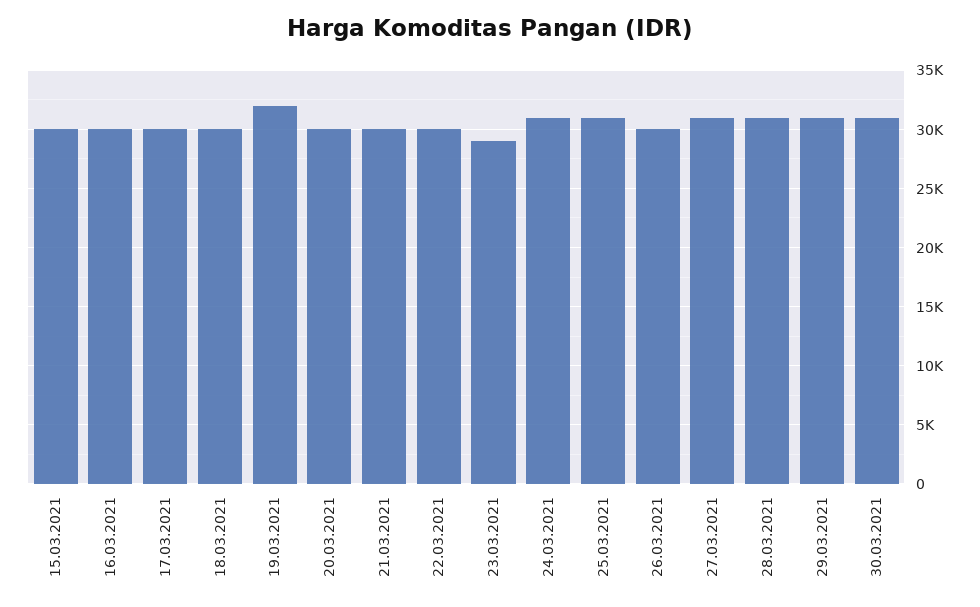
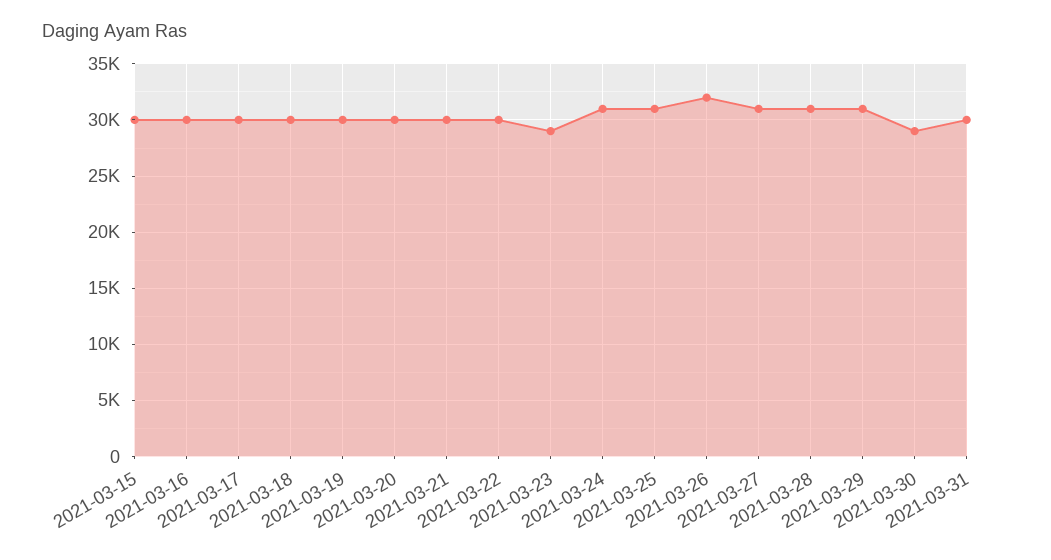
19.03.2021: 32000 -> 30000
26.03.2021: 30000 -> 32000
30.03.2021: 31000 -> 29000
2021-03-31: none -> 30000

